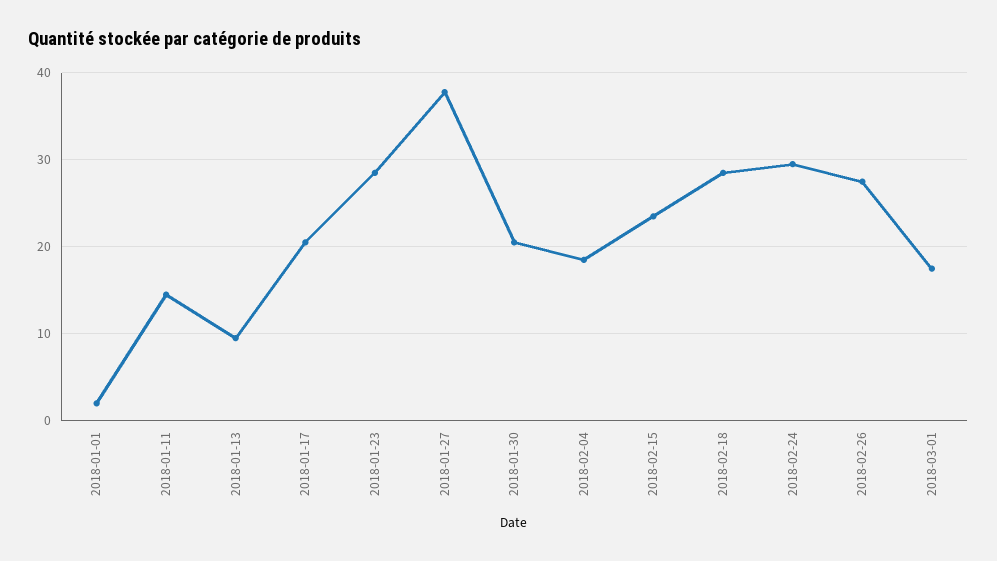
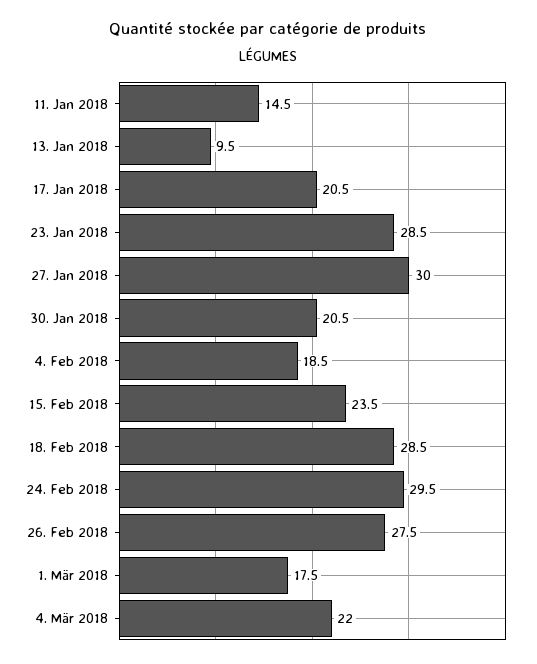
2018-01-01: 2 -> none
2018-01-27: 38 -> 30
4. Mär 2018: none -> 22

